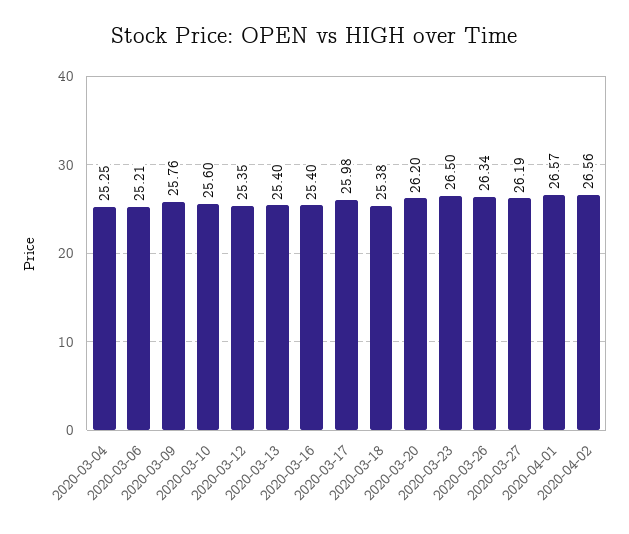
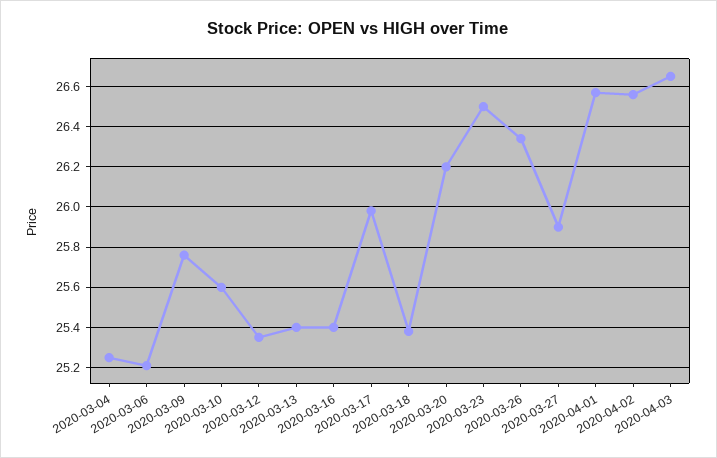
2020-03-27: 26.19 -> 25.9
2020-04-03: none -> 26.65

